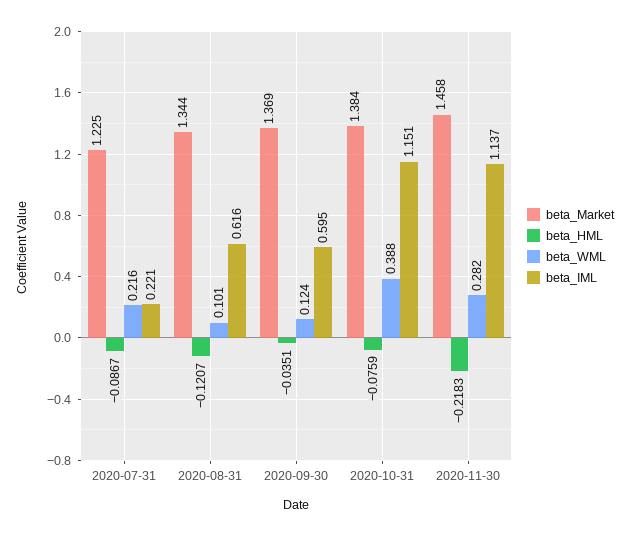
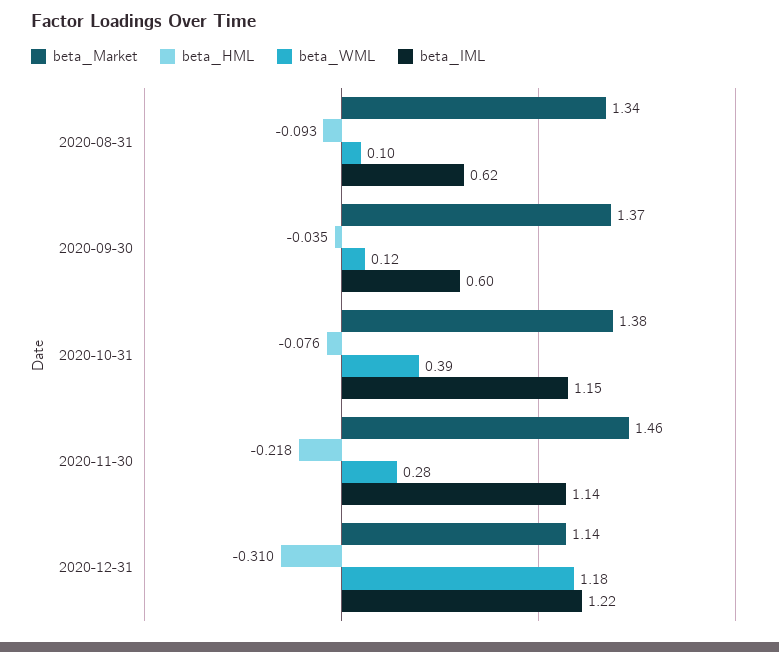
beta_Market, 2020-07-31: 1.225 -> none
beta_HML, 2020-07-31: -0.0867 -> none
beta_WML, 2020-07-31: 0.216 -> none
beta_IML, 2020-07-31: 0.221 -> none
beta_HML, 2020-08-31: -0.1207 -> -0.093
beta_Market, 2020-12-31: none -> 1.14
beta_HML, 2020-12-31: none -> -0.31
beta_WML, 2020-12-31: none -> 1.18
beta_IML, 2020-12-31: none -> 1.22

